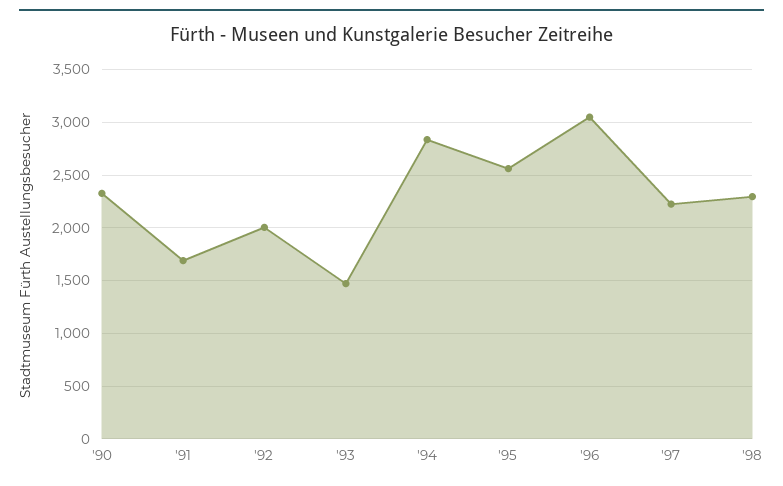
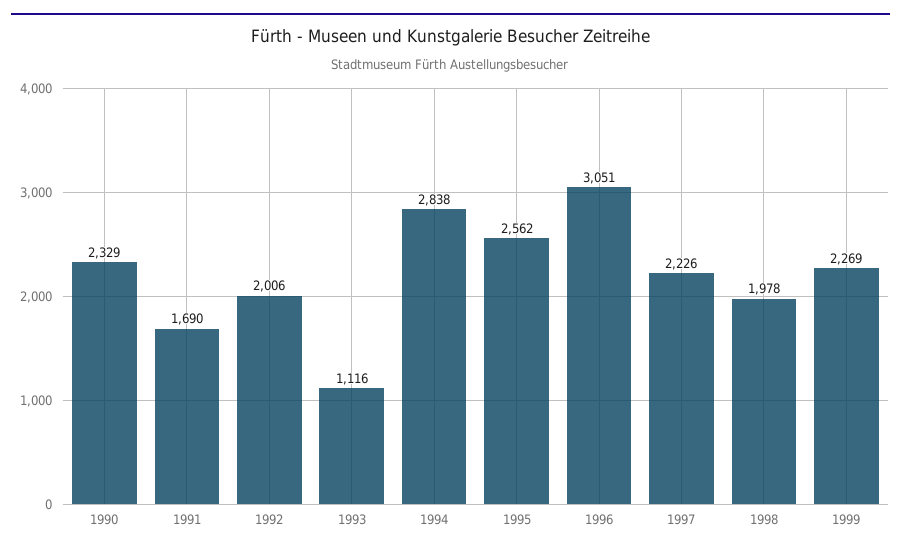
'93: 1500 -> 1116
'98: 2300 -> 1978
1999: none -> 2269

